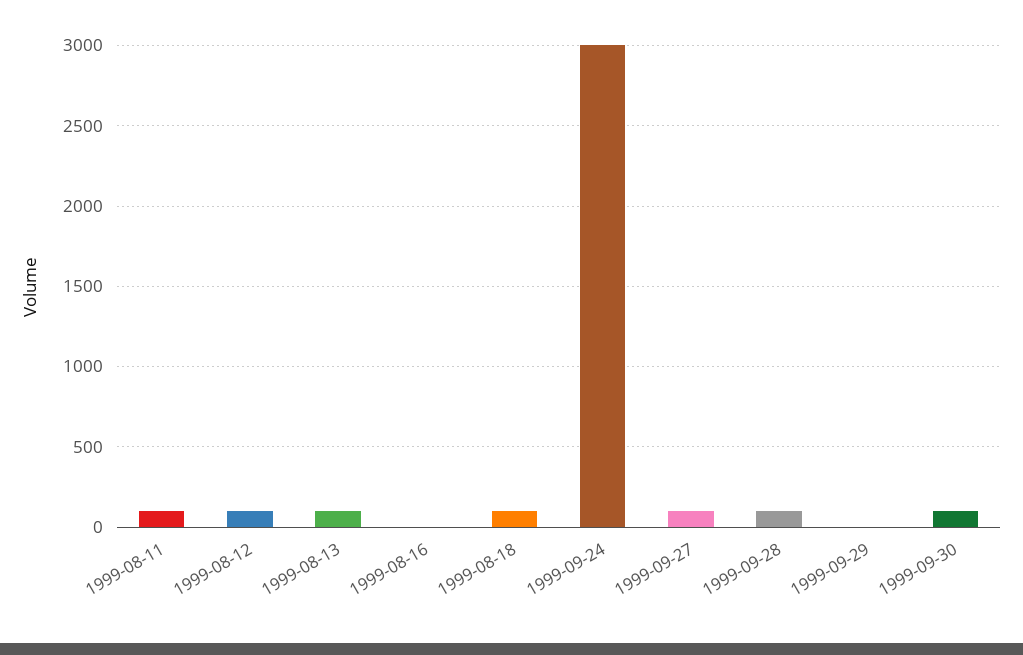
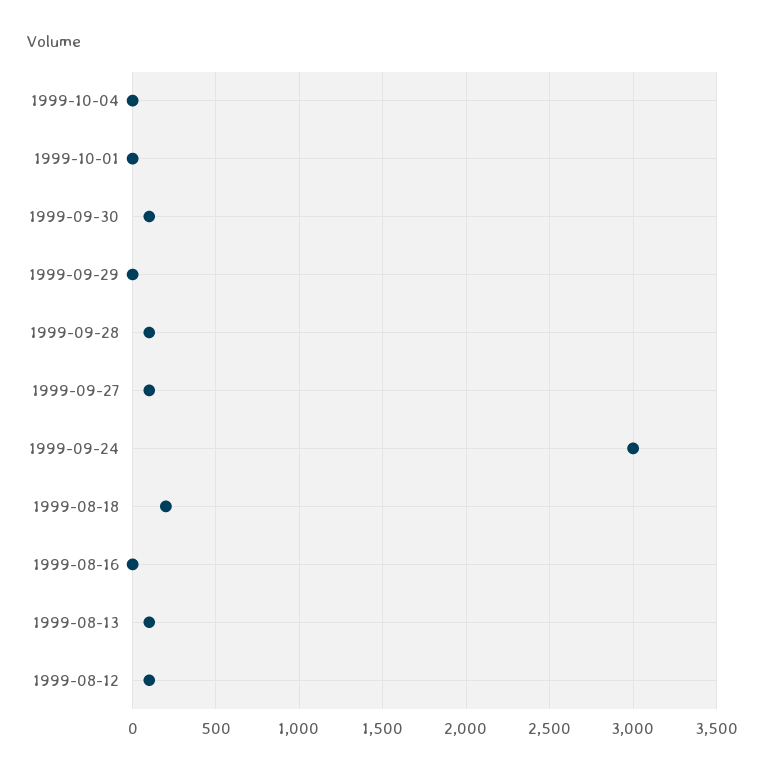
1999-08-11: 100 -> none
1999-08-18: 100 -> 200
1999-10-04: none -> 0
1999-10-01: none -> 0

